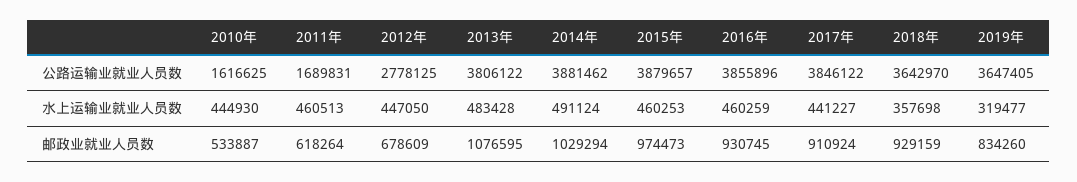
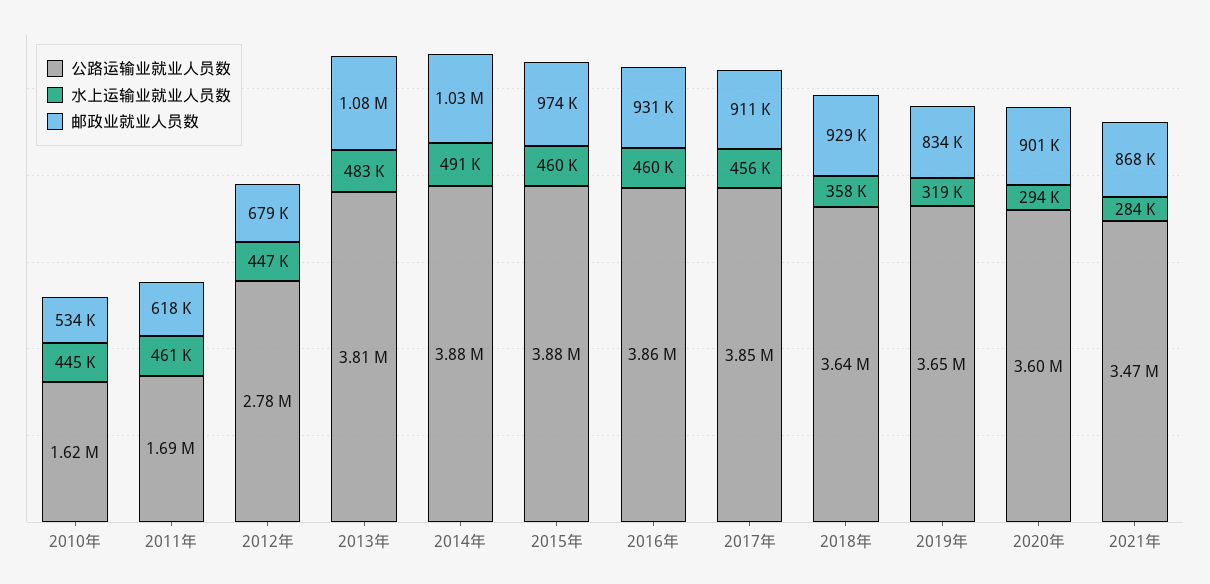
水上运输业就业人员数, 2017年: 441227 -> 456000
公路运输业就业人员数, 2020年: none -> 3600000
水上运输业就业人员数, 2020年: none -> 294000
邮政业就业人员数, 2020年: none -> 901000
公路运输业就业人员数, 2021年: none -> 3470000
水上运输业就业人员数, 2021年: none -> 284000
邮政业就业人员数, 2021年: none -> 868000

